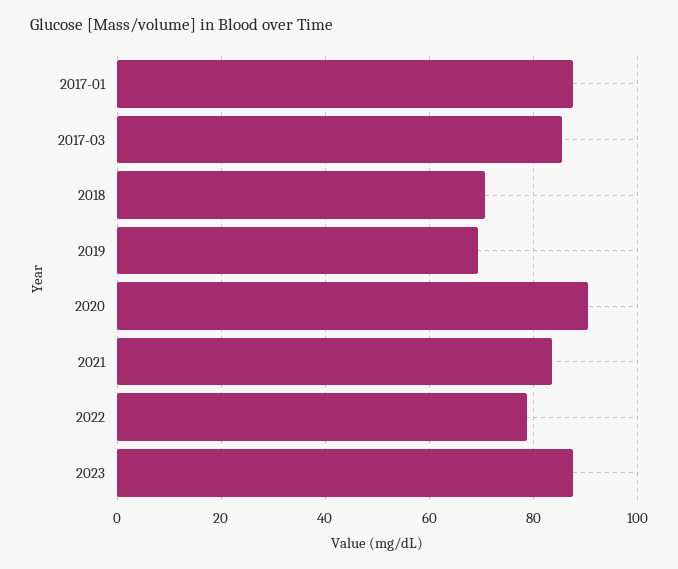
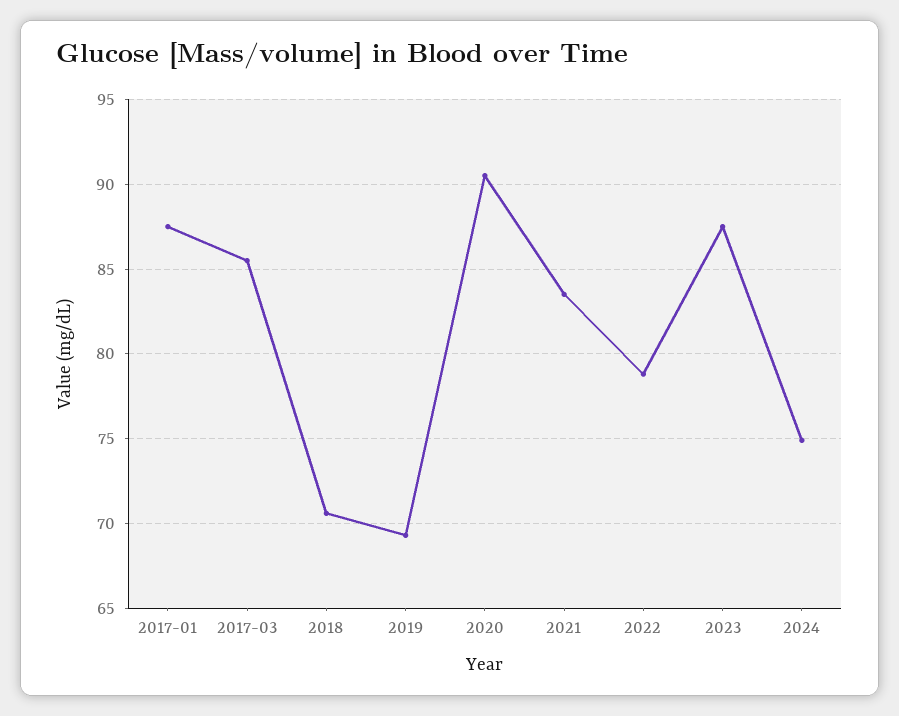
2024: none -> 75

